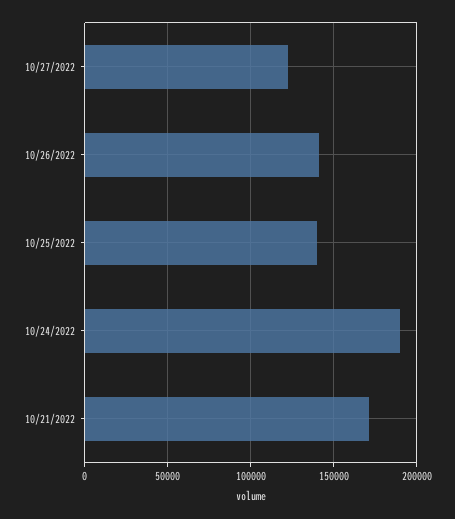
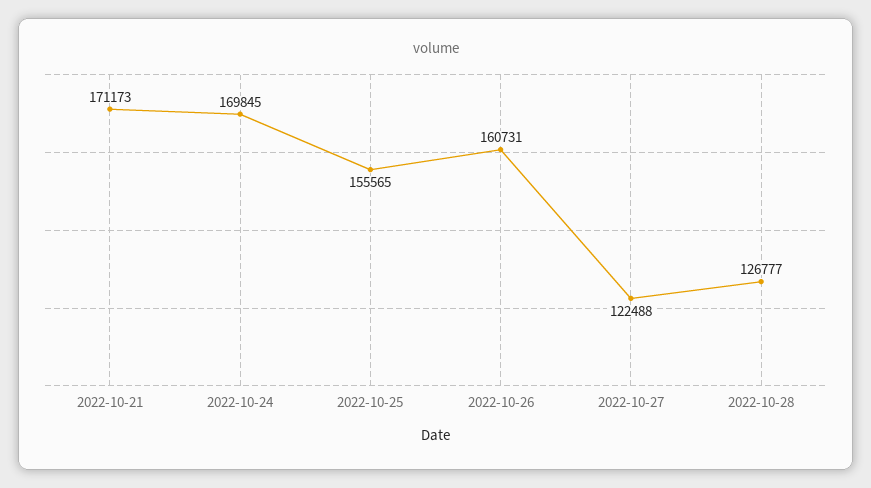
10/26/2022: 140000 -> 160731
10/25/2022: 140000 -> 155565
10/24/2022: 190000 -> 169845
2022-10-28: none -> 126777

